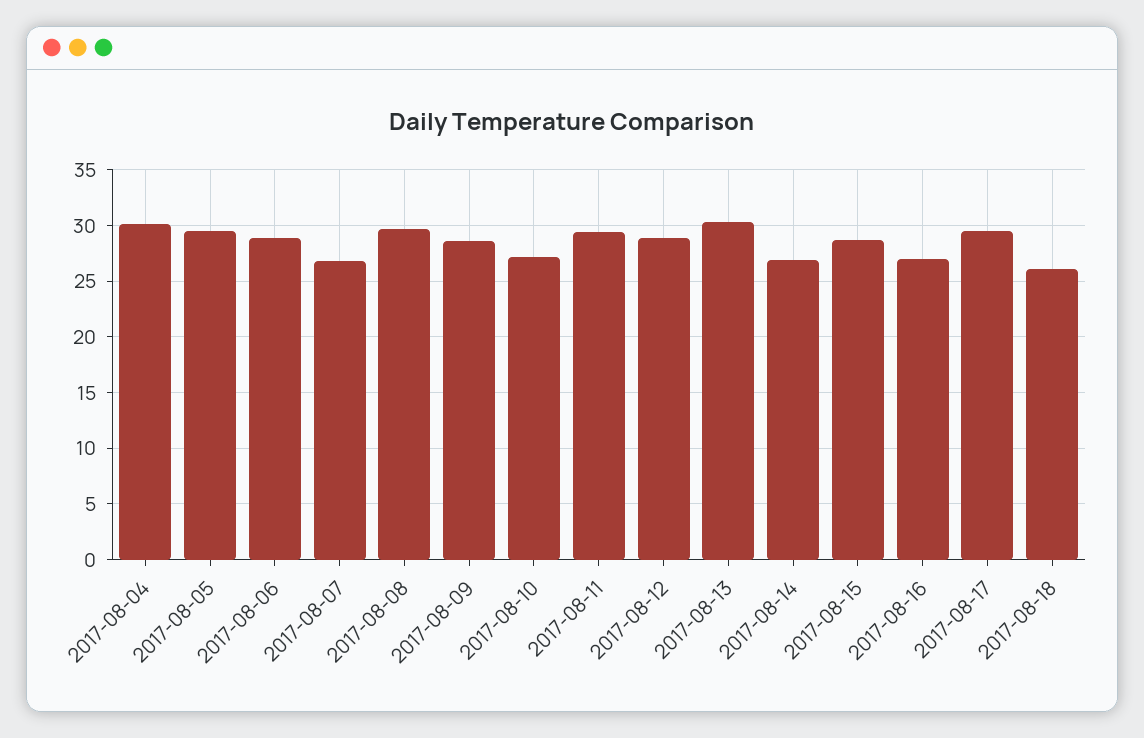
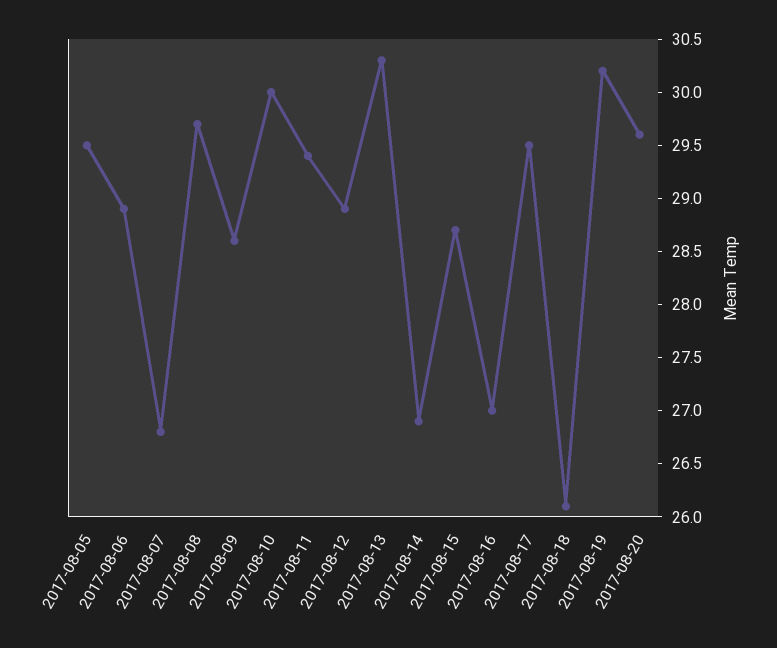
2017-08-04: 30 -> none
2017-08-10: 27 -> 30
2017-08-19: none -> 30.2
2017-08-20: none -> 29.6

